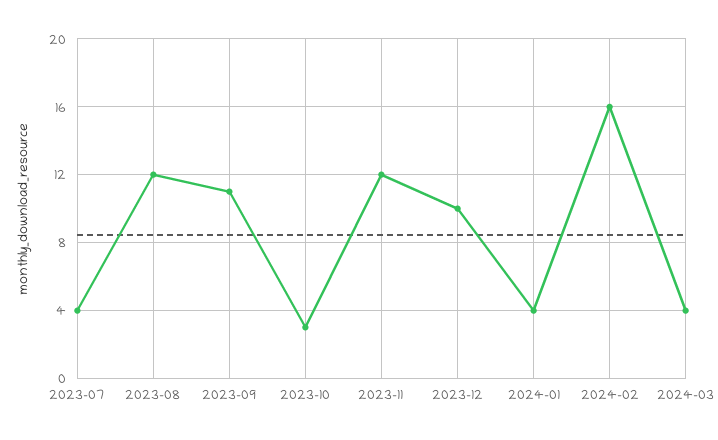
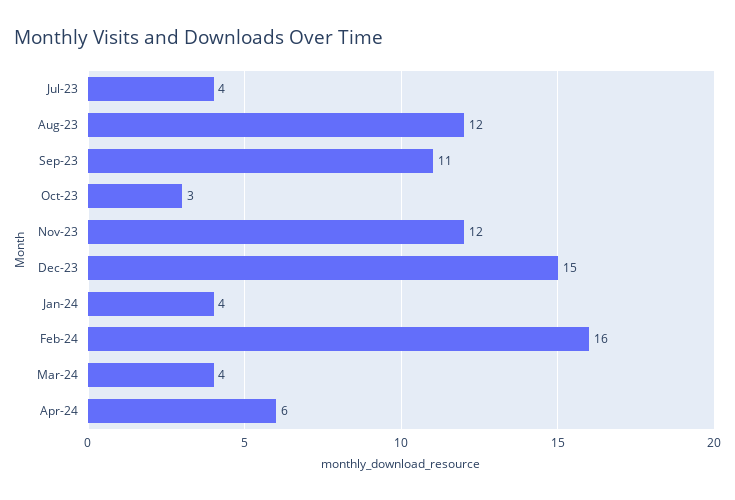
2023-12: 10 -> 15
Apr-24: none -> 6

